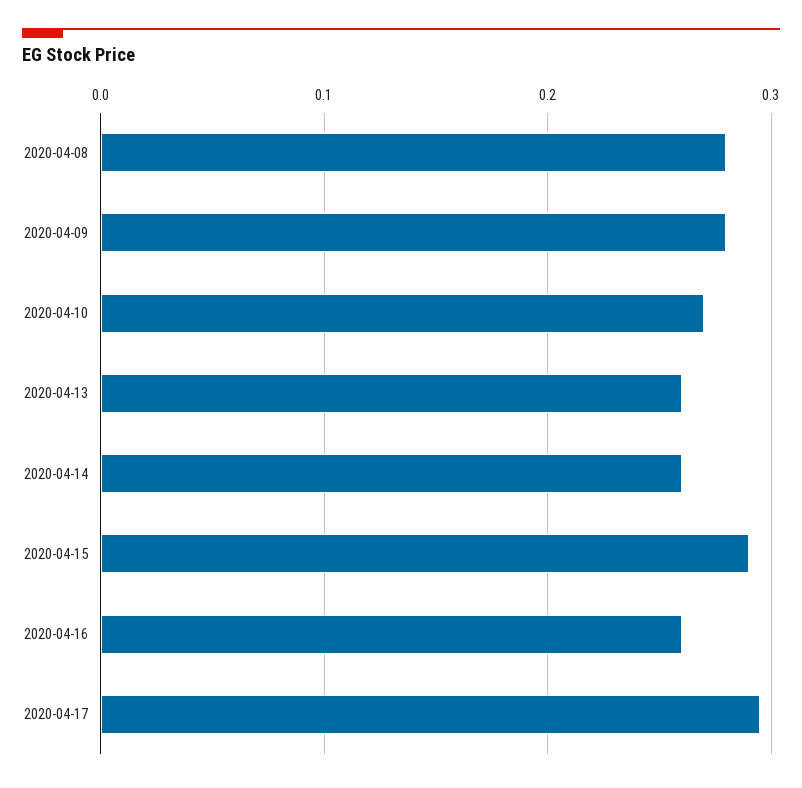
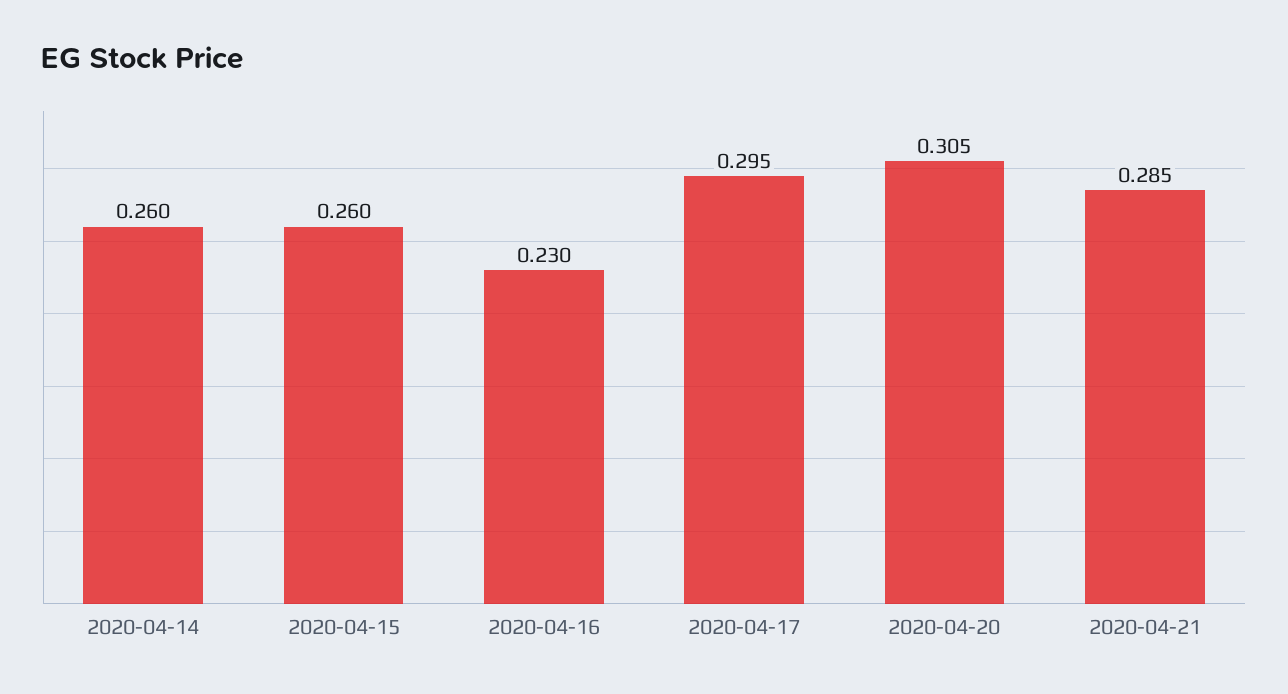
2020-04-08: 0.28 -> none
2020-04-09: 0.28 -> none
2020-04-10: 0.27 -> none
2020-04-13: 0.26 -> none
2020-04-15: 0.29 -> 0.26
2020-04-16: 0.26 -> 0.23
2020-04-20: none -> 0.305
2020-04-21: none -> 0.285

